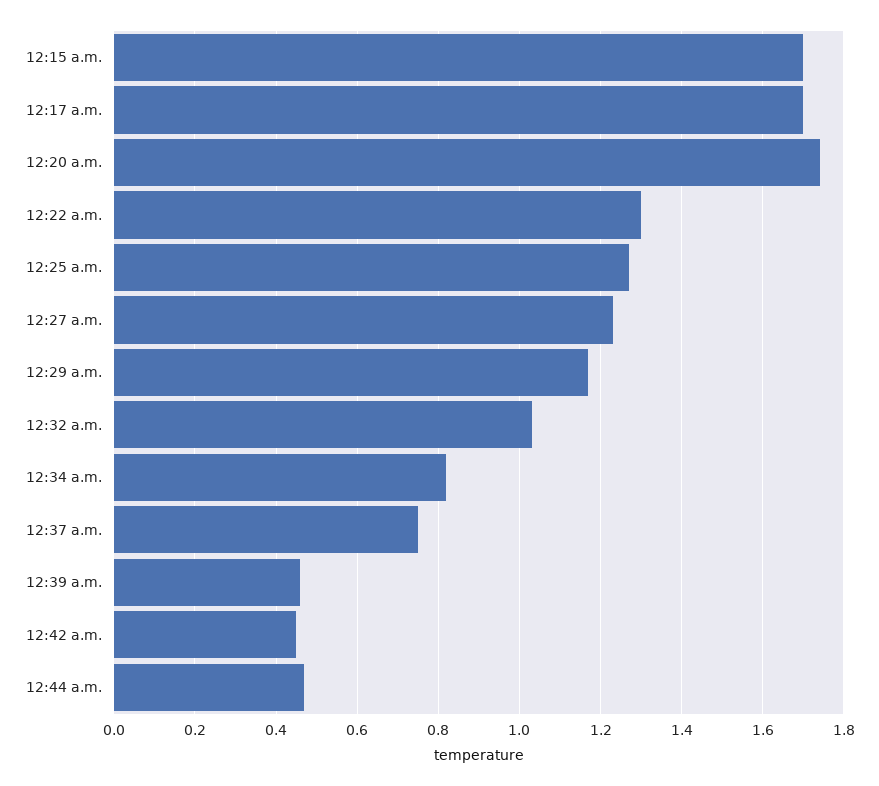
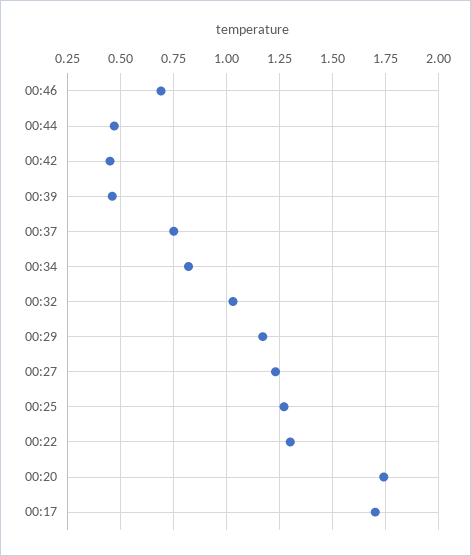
12:15 a.m.: 1.7 -> none
00:46: none -> 0.7

